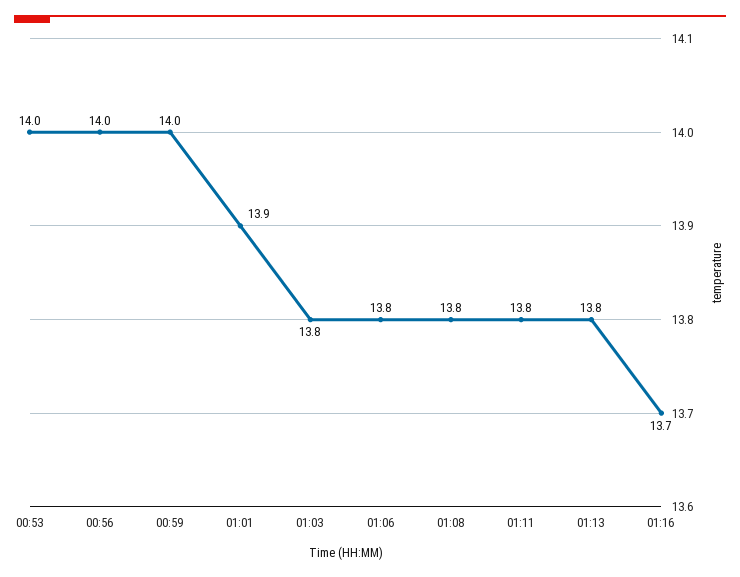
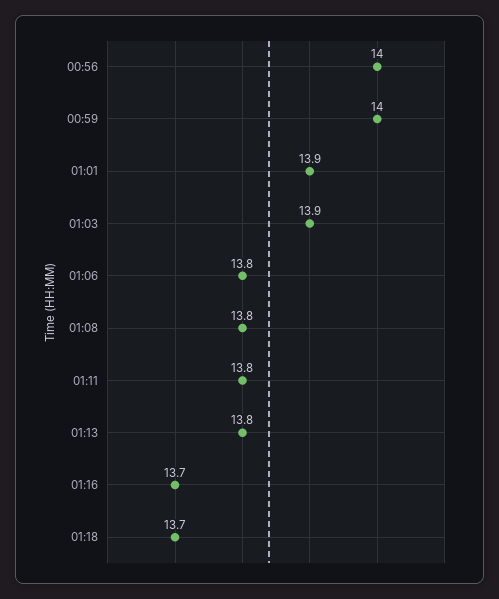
00:53: 14 -> none
01:03: 13.8 -> 13.9
01:18: none -> 13.7

